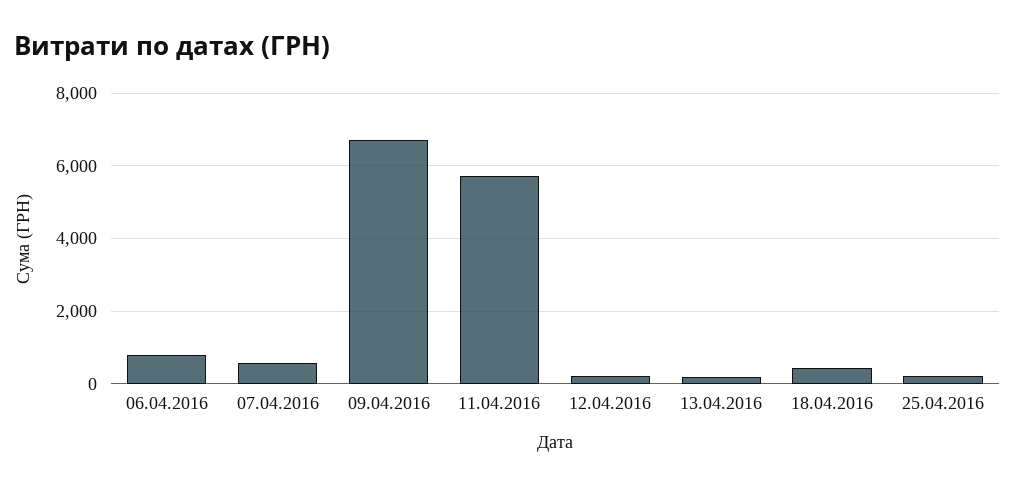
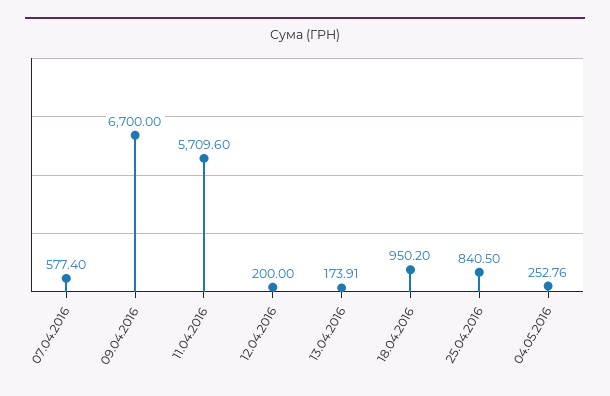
06.04.2016: 800 -> none
18.04.2016: 400 -> 950.2
25.04.2016: 200 -> 840.5
04.05.2016: none -> 252.76

